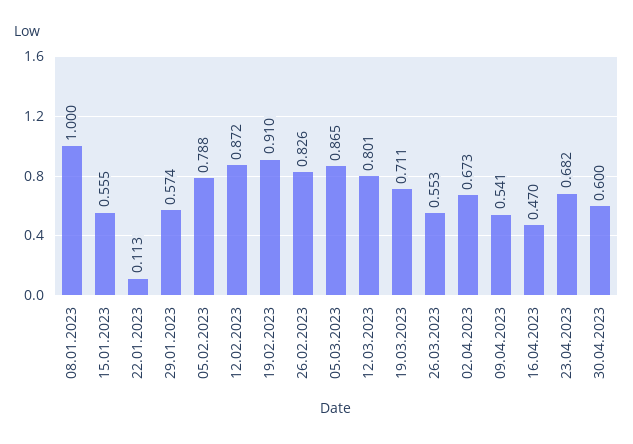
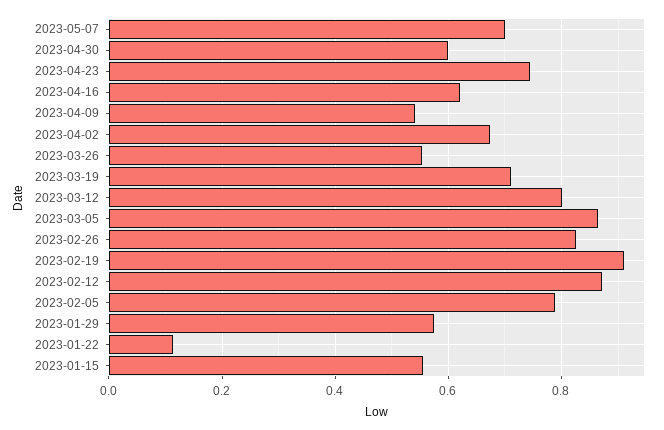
08.01.2023: 1 -> none
16.04.2023: 0.47 -> 0.62
23.04.2023: 0.682 -> 0.74
2023-05-07: none -> 0.7

